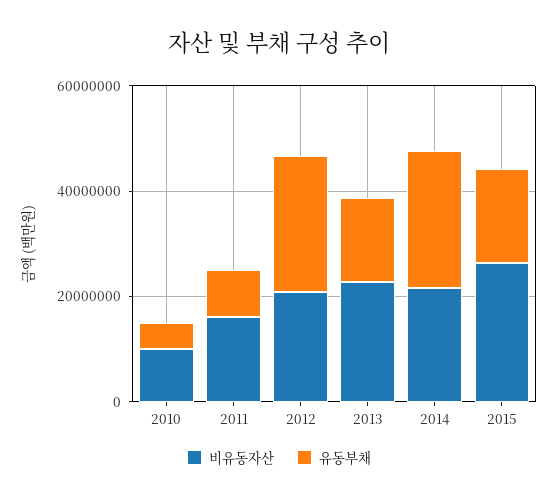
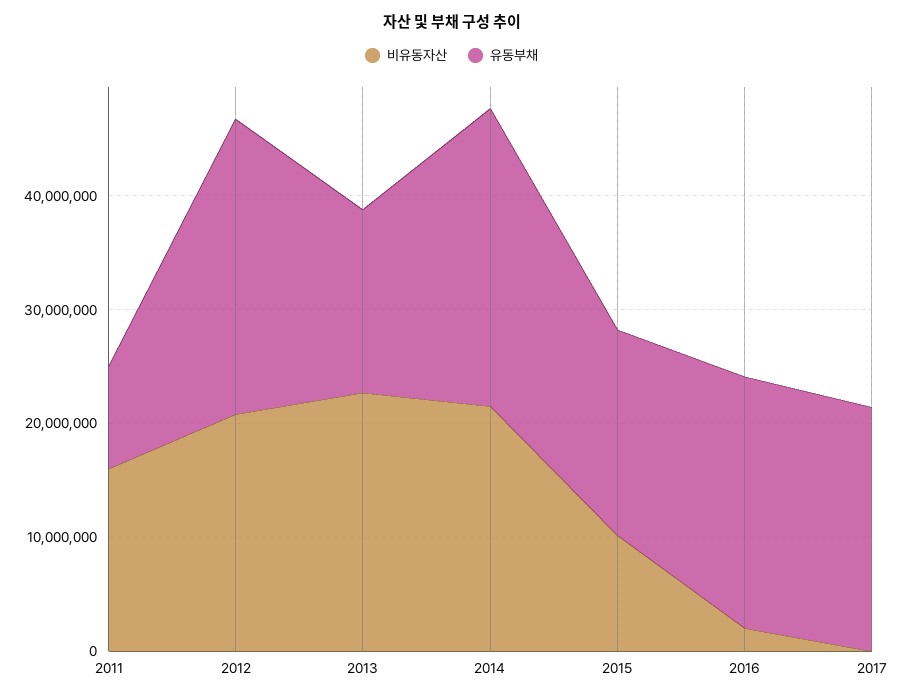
비유동자산, 2010: 10000000 -> none
유동부채, 2010: 5000000 -> none
비유동자산, 2015: 25000000 -> 10000000
비유동자산, 2016: none -> 2000000
유동부채, 2016: none -> 22000000
비유동자산, 2017: none -> 0
유동부채, 2017: none -> 22000000

